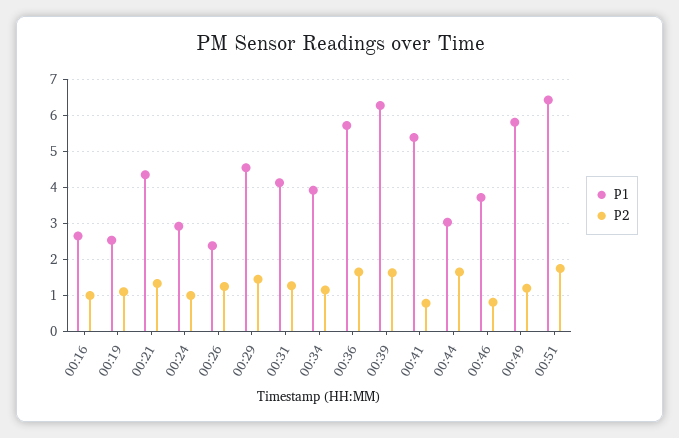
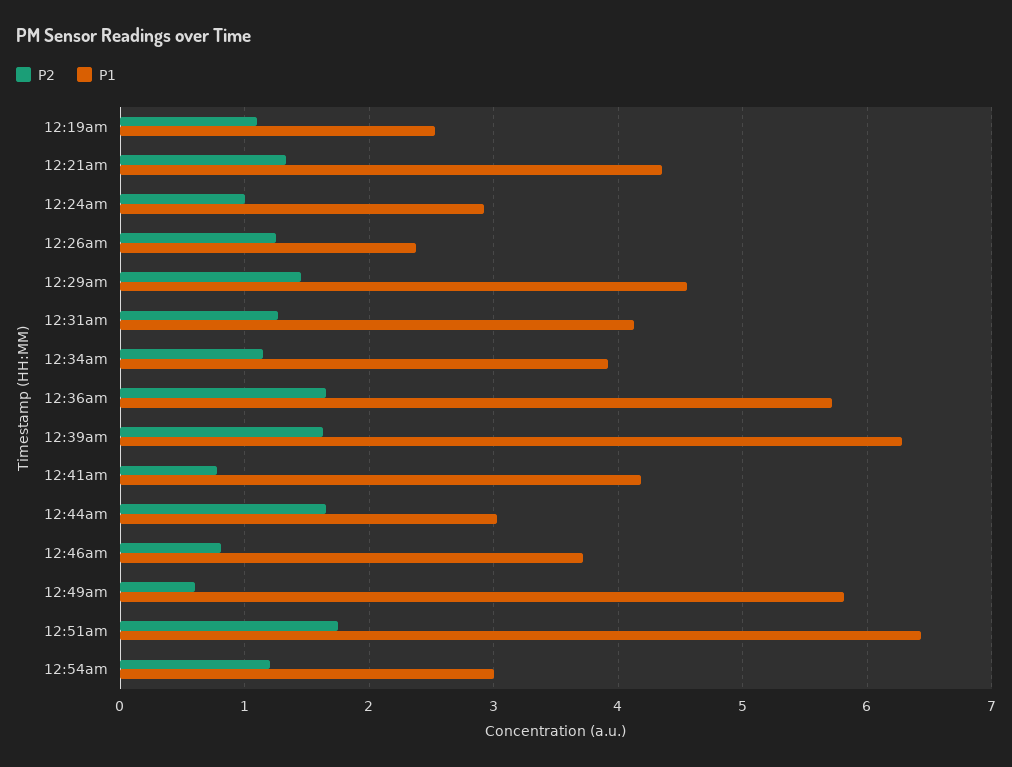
P1, 00:16: 2.6 -> none
P2, 00:16: 1 -> none
P1, 00:41: 5.4 -> 4.2
P2, 00:49: 1.2 -> 0.6
P2, 12:54am: none -> 1.2
P1, 12:54am: none -> 3

